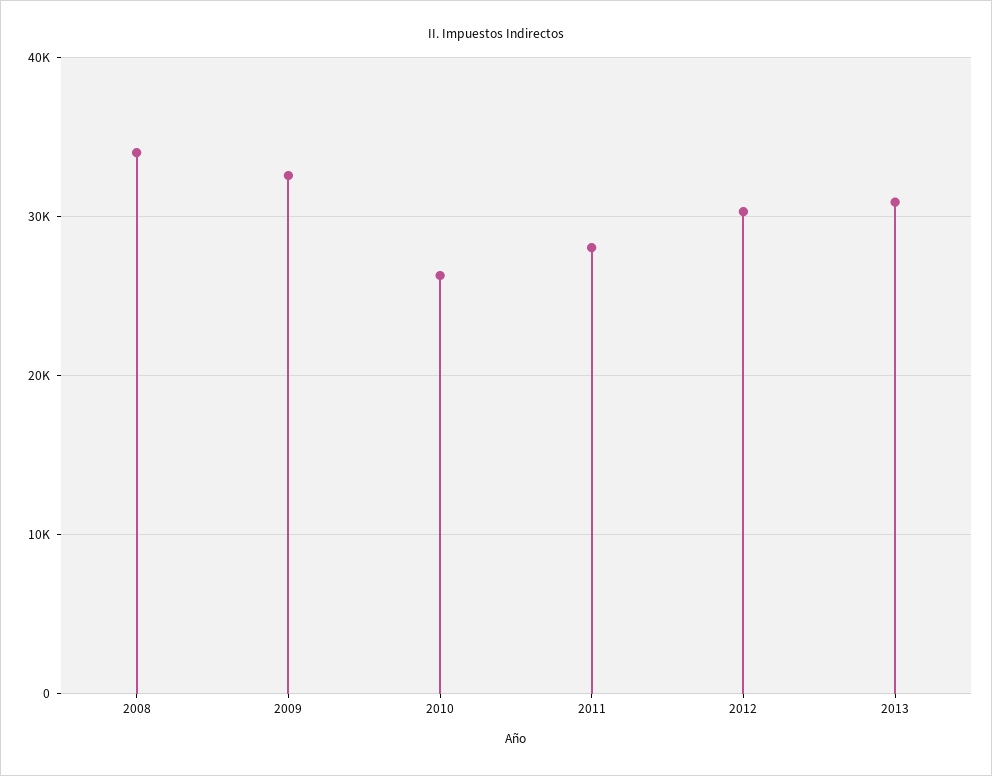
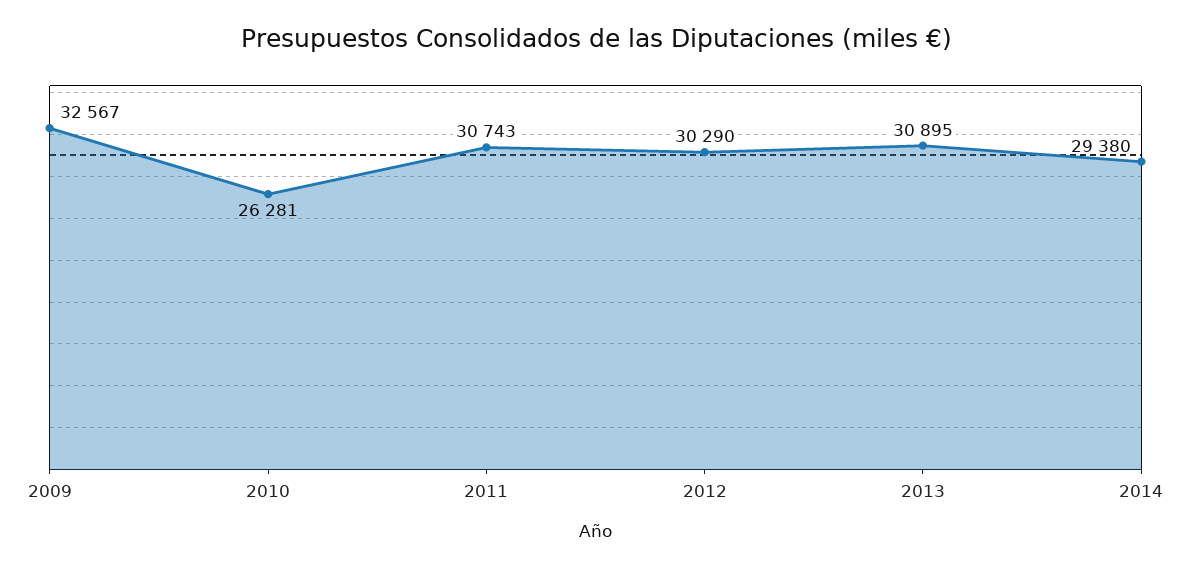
2008: 34000 -> none
2011: 28000 -> 30743
2014: none -> 29380

